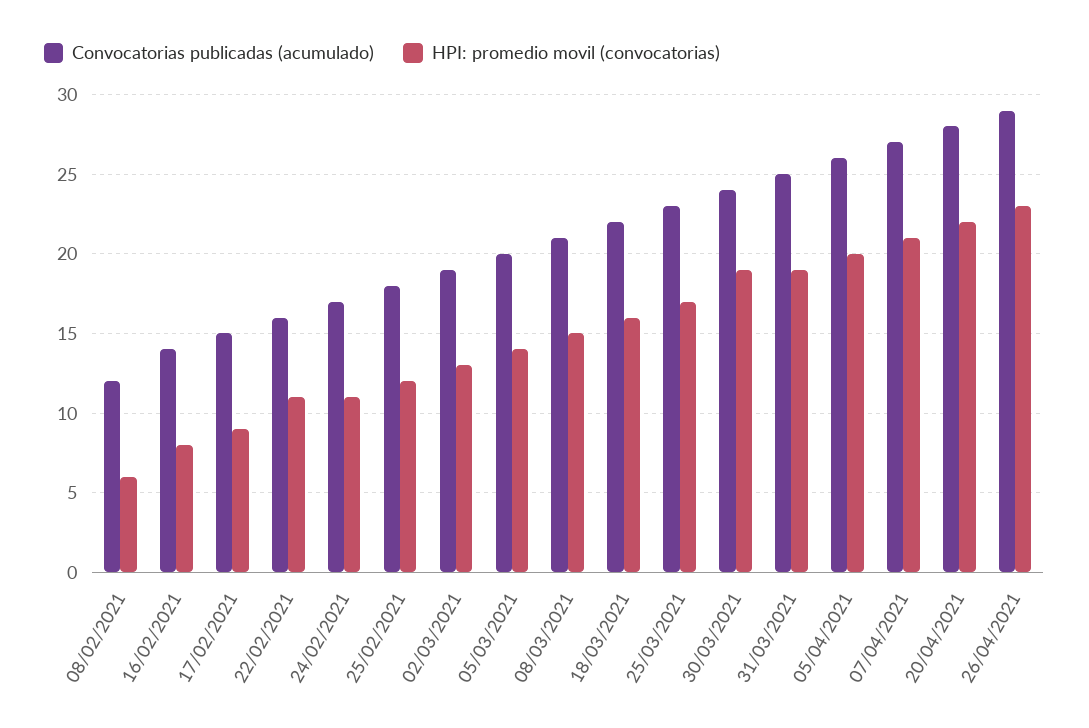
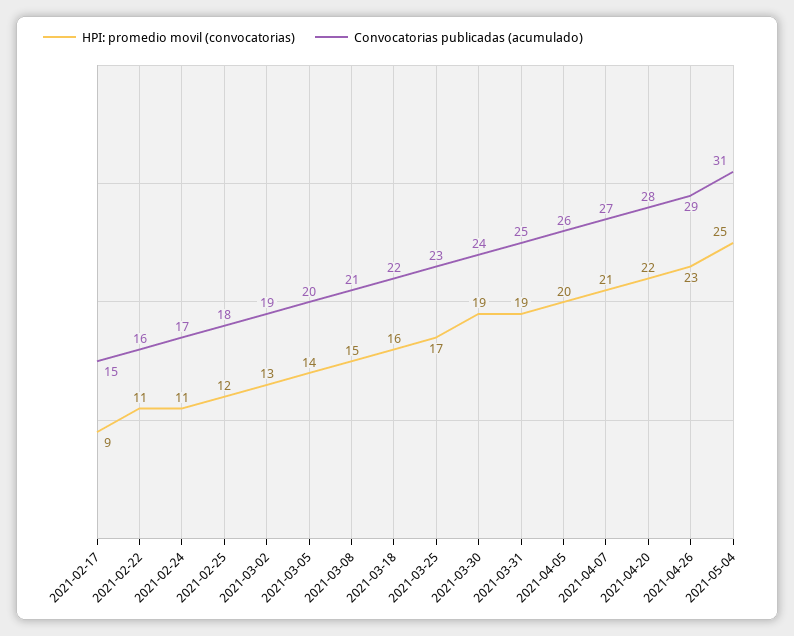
Convocatorias publicadas (acumulado), 08/02/2021: 12 -> none
HPI: promedio movil (convocatorias), 08/02/2021: 6 -> none
Convocatorias publicadas (acumulado), 16/02/2021: 14 -> none
HPI: promedio movil (convocatorias), 16/02/2021: 8 -> none
HPI: promedio movil (convocatorias), 2021-05-04: none -> 25
Convocatorias publicadas (acumulado), 2021-05-04: none -> 31

